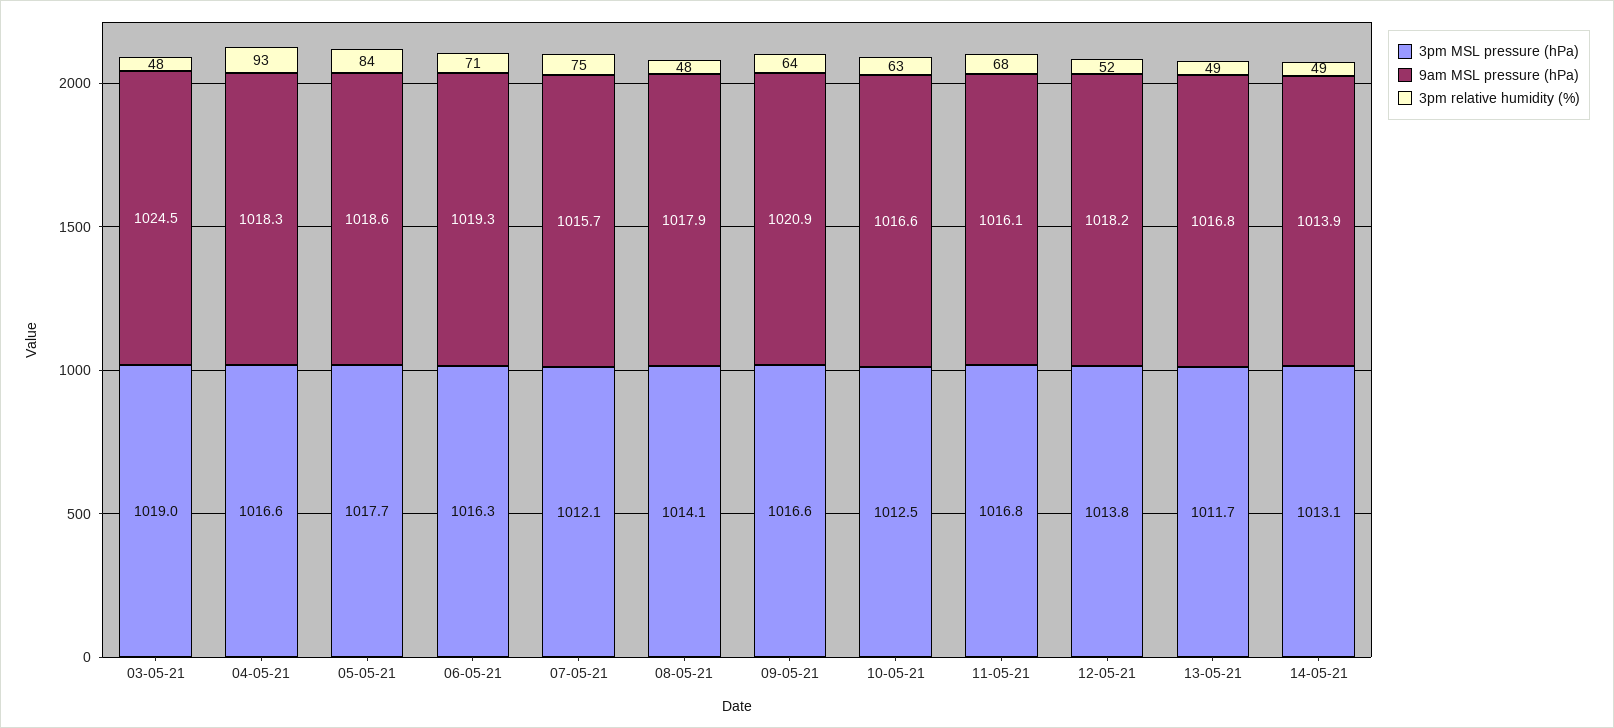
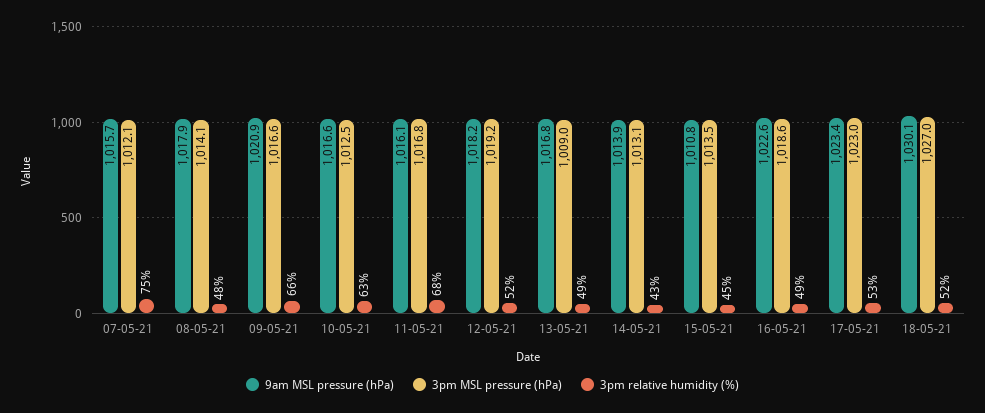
3pm MSL pressure (hPa), 03-05-21: 1019 -> none
9am MSL pressure (hPa), 03-05-21: 1024.5 -> none
3pm relative humidity (%), 03-05-21: 48 -> none
3pm MSL pressure (hPa), 04-05-21: 1016.6 -> none
9am MSL pressure (hPa), 04-05-21: 1018.3 -> none
3pm relative humidity (%), 04-05-21: 93 -> none
3pm MSL pressure (hPa), 05-05-21: 1017.7 -> none
9am MSL pressure (hPa), 05-05-21: 1018.6 -> none
3pm relative humidity (%), 05-05-21: 84 -> none
3pm MSL pressure (hPa), 06-05-21: 1016.3 -> none
9am MSL pressure (hPa), 06-05-21: 1019.3 -> none
3pm relative humidity (%), 06-05-21: 71 -> none
3pm relative humidity (%), 09-05-21: 64 -> 66
3pm MSL pressure (hPa), 12-05-21: 1013.8 -> 1019.2
3pm MSL pressure (hPa), 13-05-21: 1011.7 -> 1009
3pm relative humidity (%), 14-05-21: 49 -> 43
9am MSL pressure (hPa), 15-05-21: none -> 1010.8
3pm MSL pressure (hPa), 15-05-21: none -> 1013.5
3pm relative humidity (%), 15-05-21: none -> 45
9am MSL pressure (hPa), 16-05-21: none -> 1022.6
3pm MSL pressure (hPa), 16-05-21: none -> 1018.6
3pm relative humidity (%), 16-05-21: none -> 49
9am MSL pressure (hPa), 17-05-21: none -> 1023.4
3pm MSL pressure (hPa), 17-05-21: none -> 1023
3pm relative humidity (%), 17-05-21: none -> 53
9am MSL pressure (hPa), 18-05-21: none -> 1030.1
3pm MSL pressure (hPa), 18-05-21: none -> 1027
3pm relative humidity (%), 18-05-21: none -> 52

